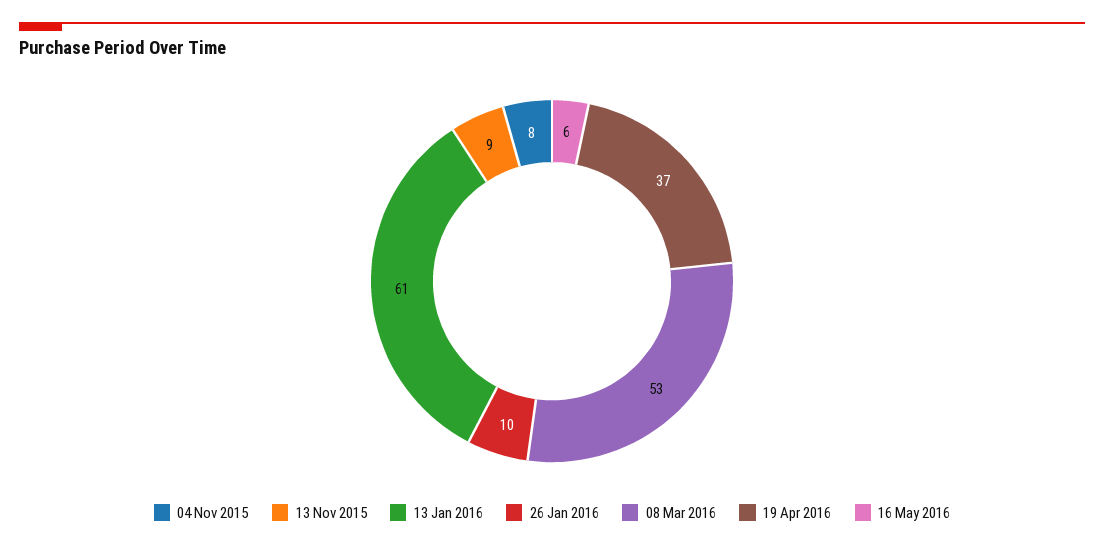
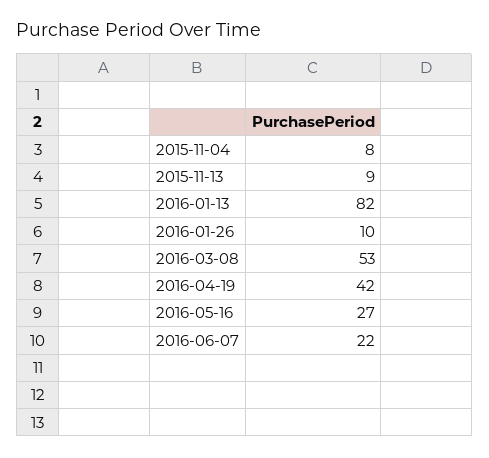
13 Jan 2016: 61 -> 82
19 Apr 2016: 37 -> 42
16 May 2016: 6 -> 27
2016-06-07: none -> 22

